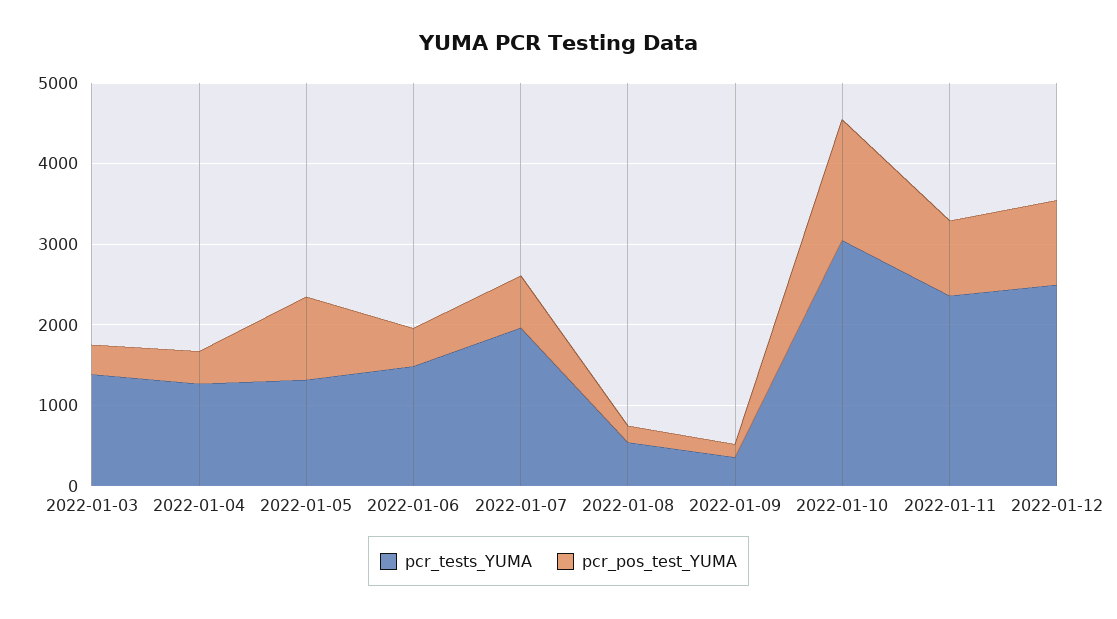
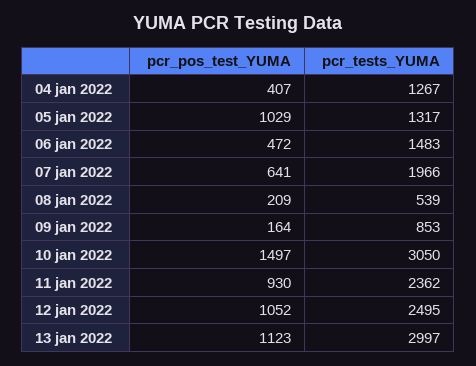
pcr_tests_YUMA, 2022-01-03: 1400 -> none
pcr_pos_test_YUMA, 2022-01-03: 400 -> none
pcr_tests_YUMA, 2022-01-09: 400 -> 853
pcr_pos_test_YUMA, 13 jan 2022: none -> 1123
pcr_tests_YUMA, 13 jan 2022: none -> 2997

